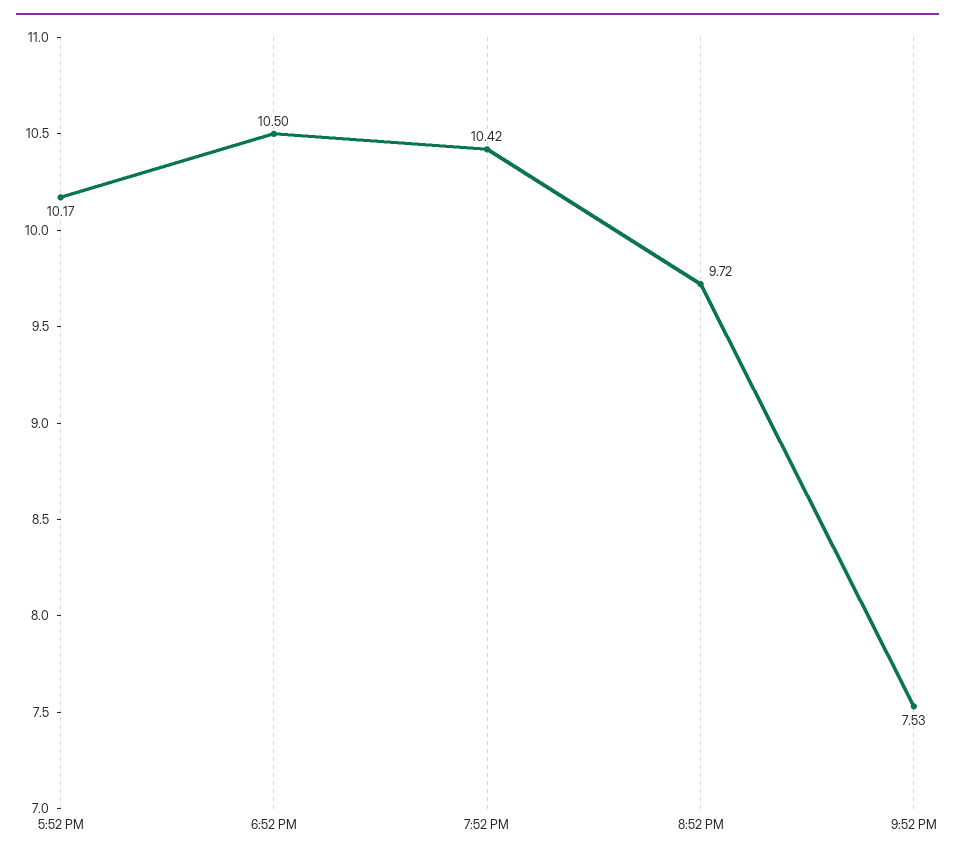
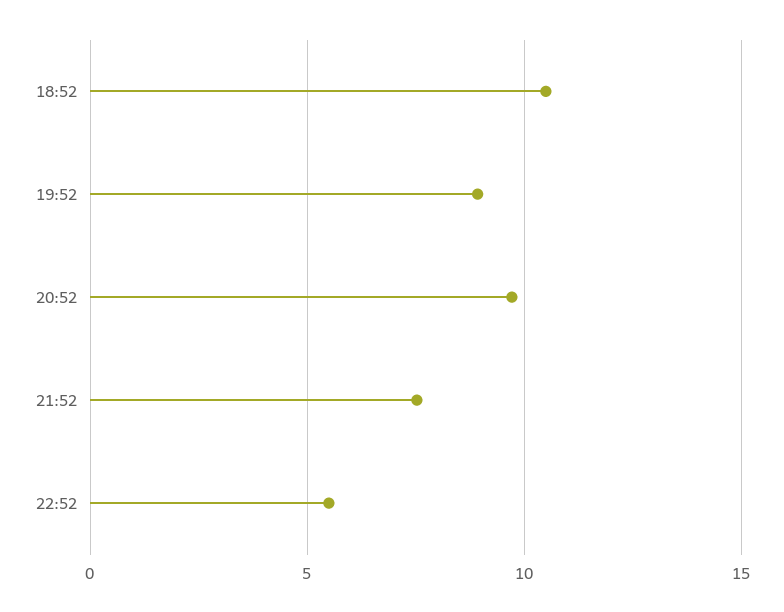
5:52 PM: 10.17 -> none
7:52 PM: 10.42 -> 9
22:52: none -> 5.5

